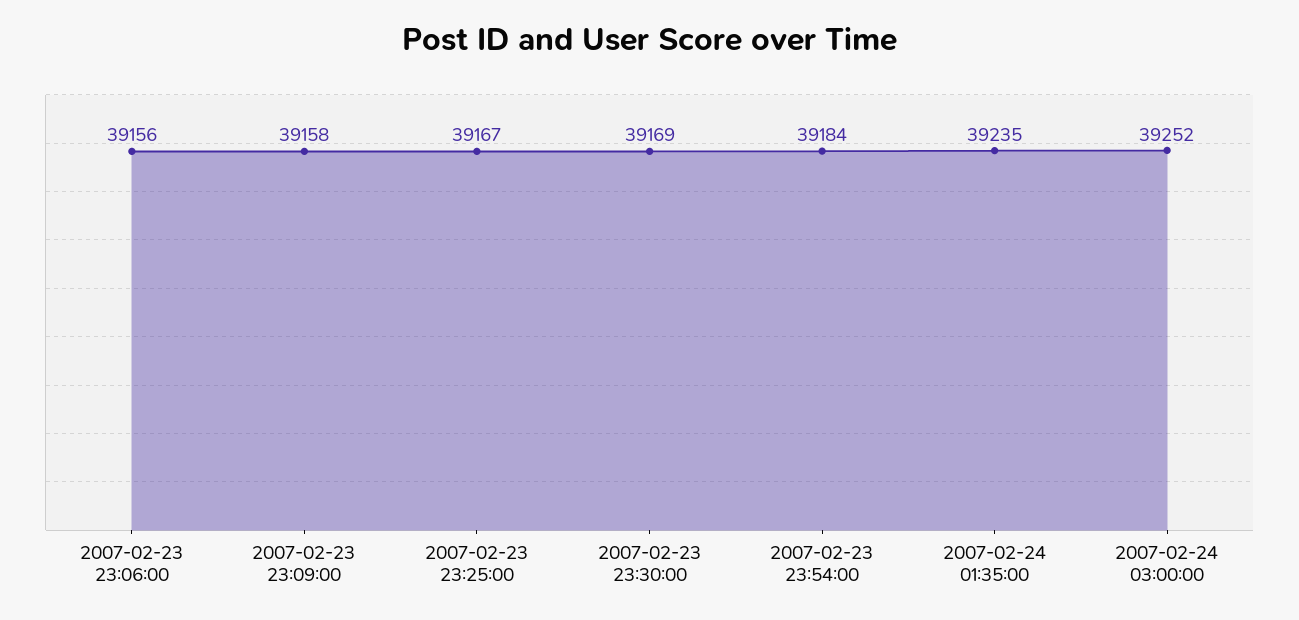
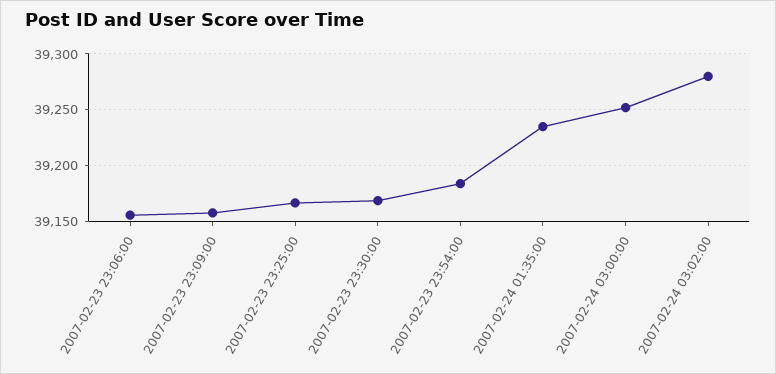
2007-02-24 03:02:00: none -> 39280

